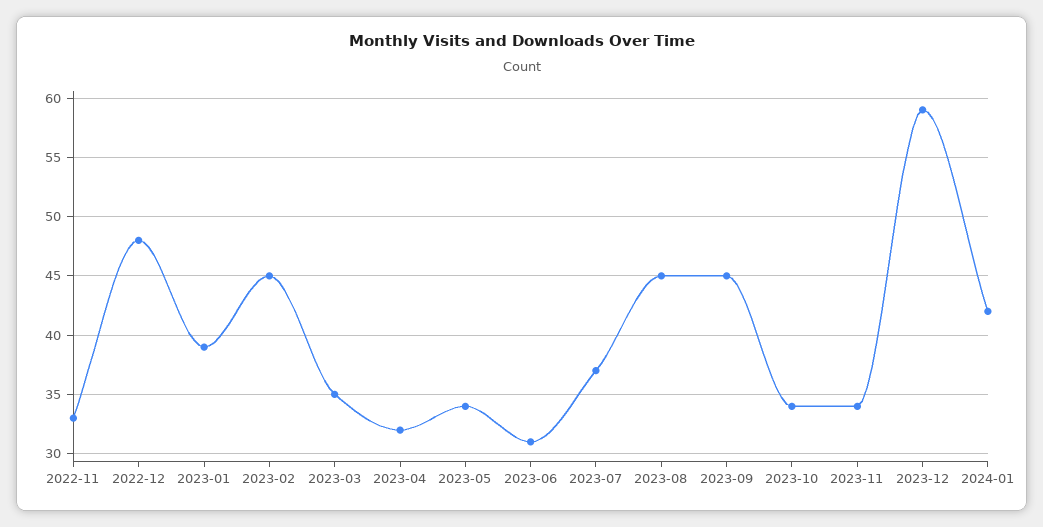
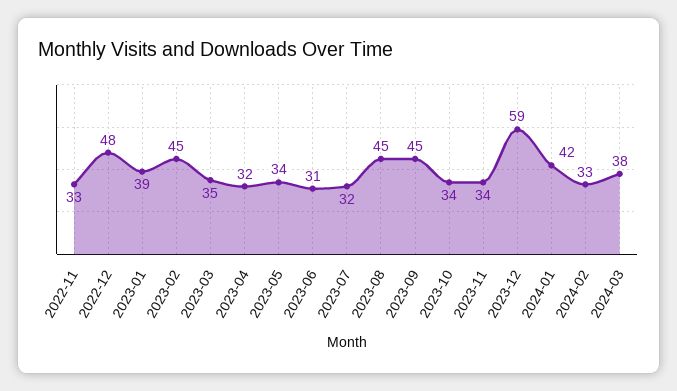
2023-07: 37 -> 32
2024-02: none -> 33
2024-03: none -> 38

